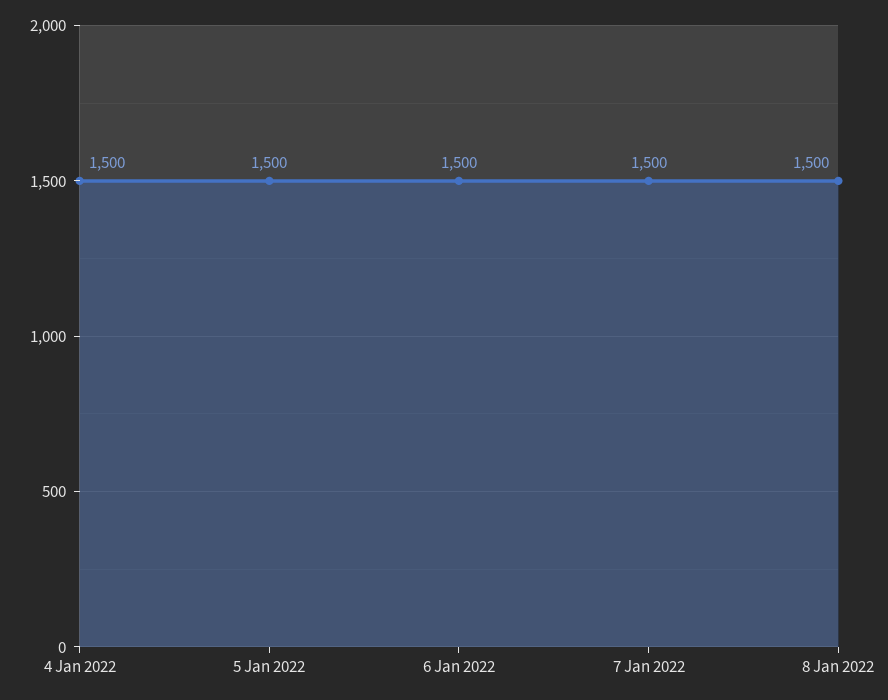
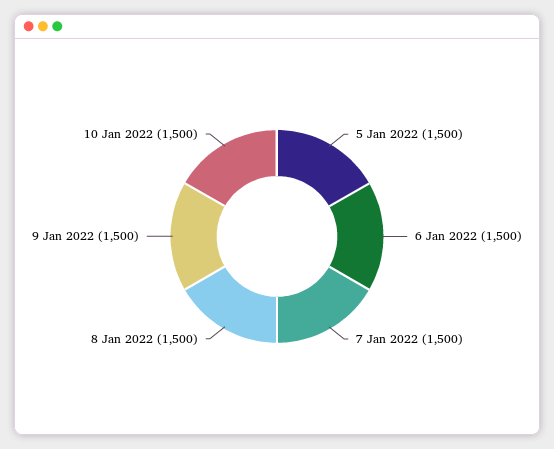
4 Jan 2022: 1500 -> none
9 Jan 2022: none -> 1500
10 Jan 2022: none -> 1500

